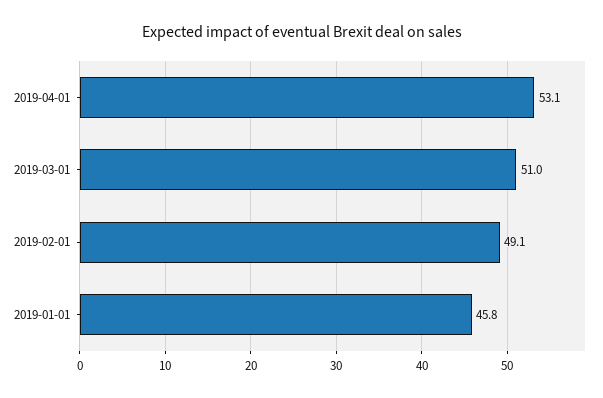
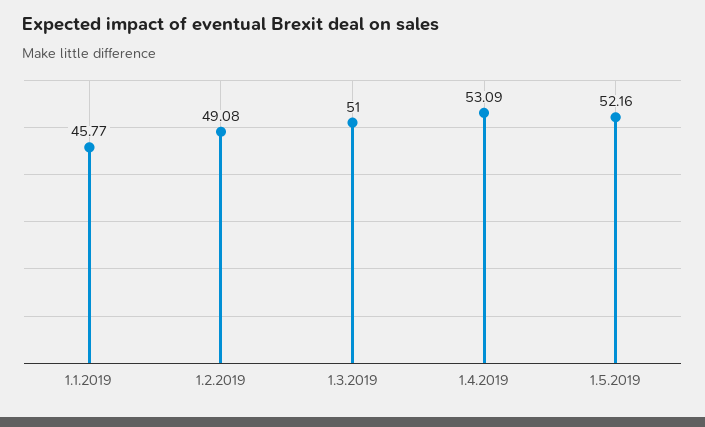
1.5.2019: none -> 52.16

